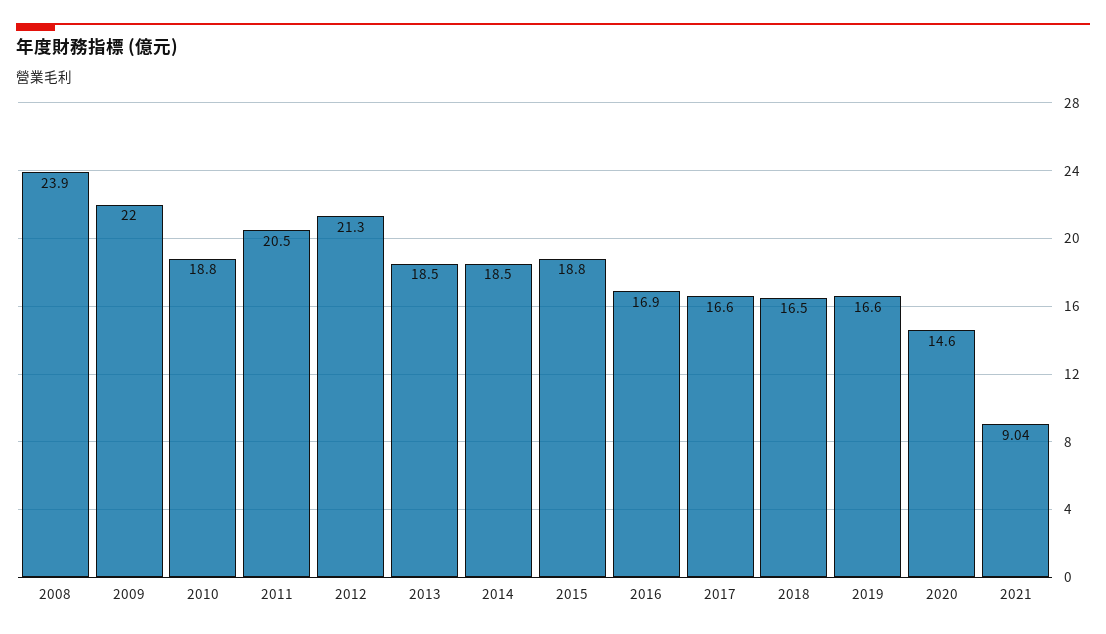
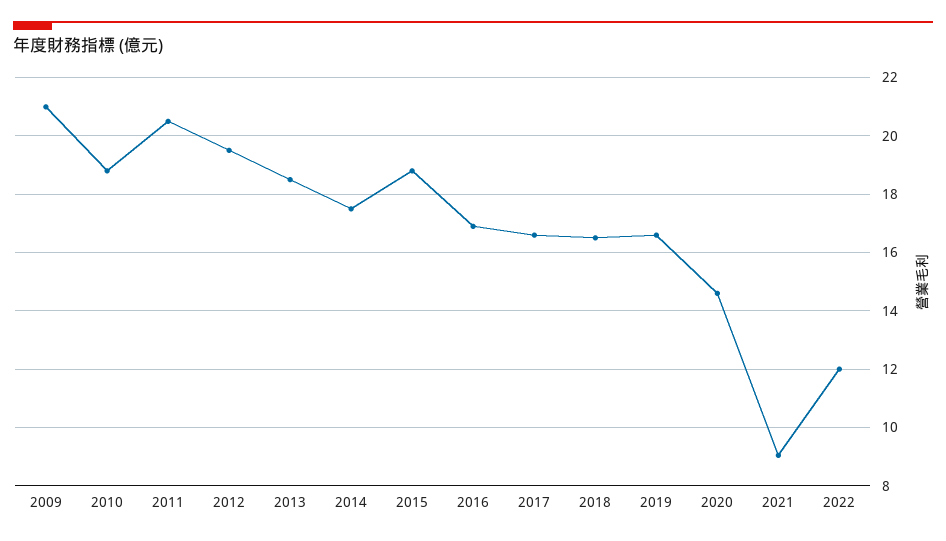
2008: 23.9 -> none
2009: 22 -> 21
2012: 21.3 -> 19.5
2014: 18.5 -> 17.5
2022: none -> 12

